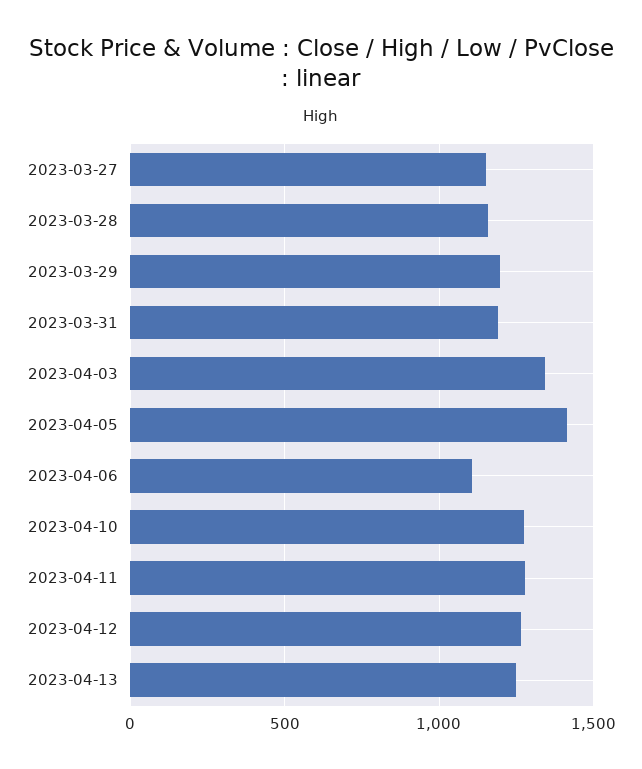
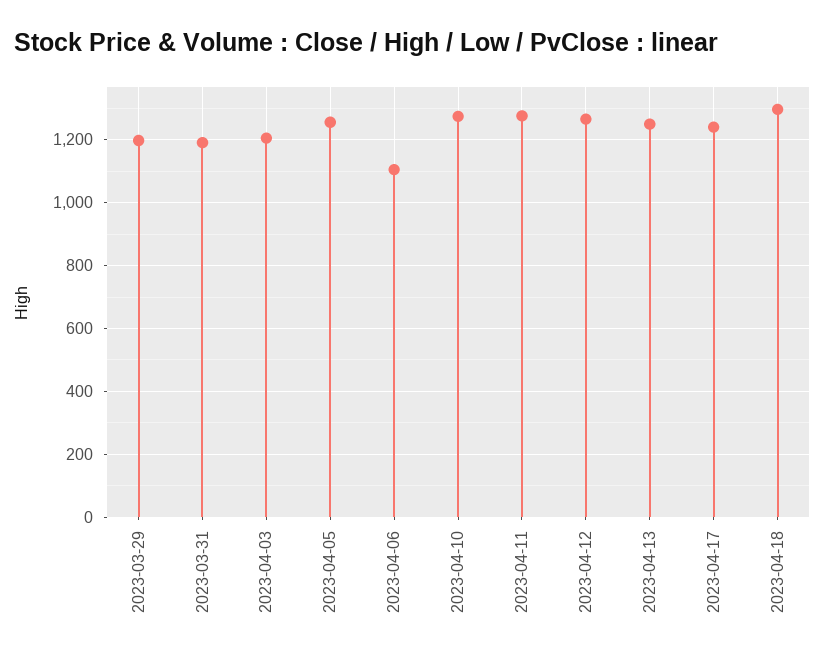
2023-03-27: 1150 -> none
2023-03-28: 1150 -> none
2023-04-03: 1350 -> 1200
2023-04-05: 1400 -> 1260
2023-04-17: none -> 1240
2023-04-18: none -> 1300

